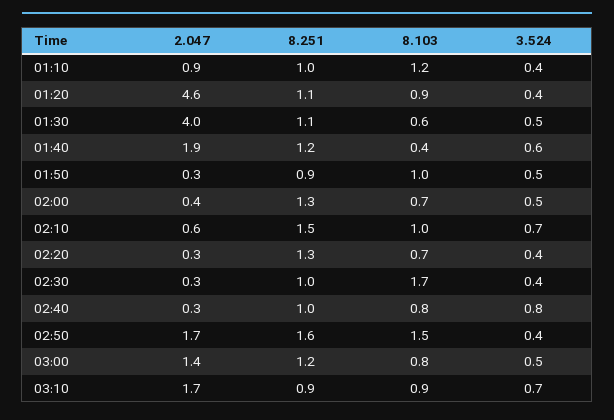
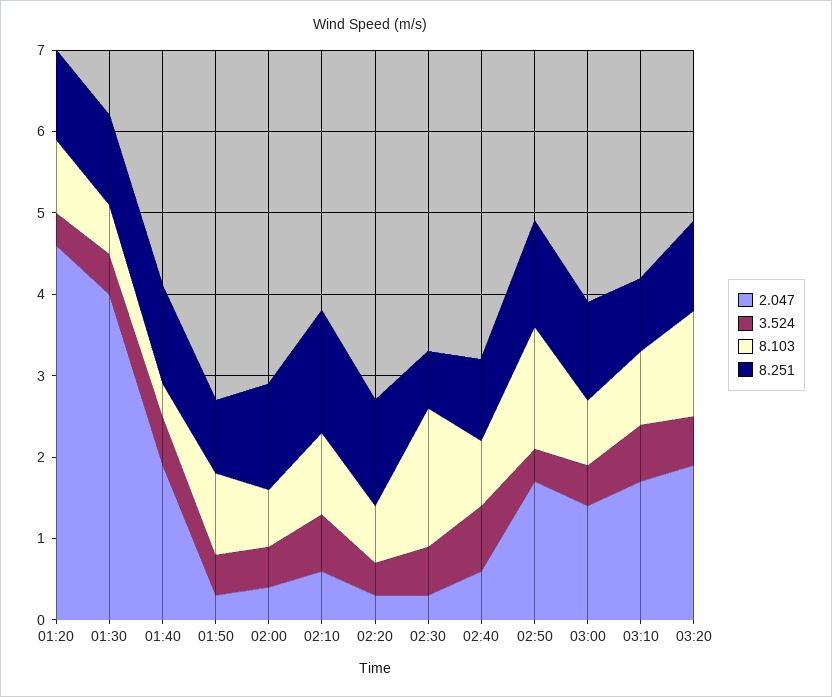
2.047, 01:10: 0.9 -> none
8.251, 01:10: 1 -> none
8.103, 01:10: 1.2 -> none
3.524, 01:10: 0.4 -> none
8.251, 02:30: 1 -> 0.7
3.524, 02:30: 0.4 -> 0.6
2.047, 02:40: 0.3 -> 0.6
8.251, 02:50: 1.6 -> 1.3
2.047, 03:20: none -> 1.9
3.524, 03:20: none -> 0.6
8.103, 03:20: none -> 1.3
8.251, 03:20: none -> 1.1

